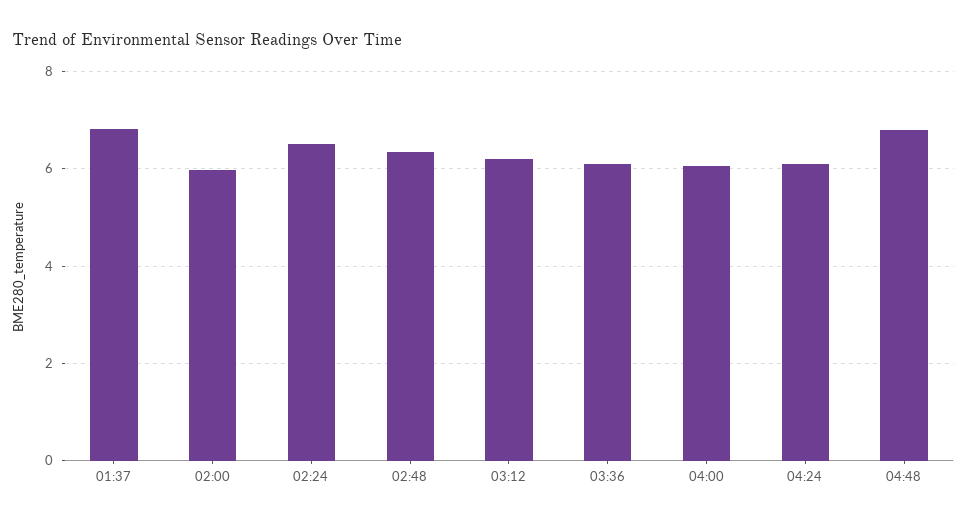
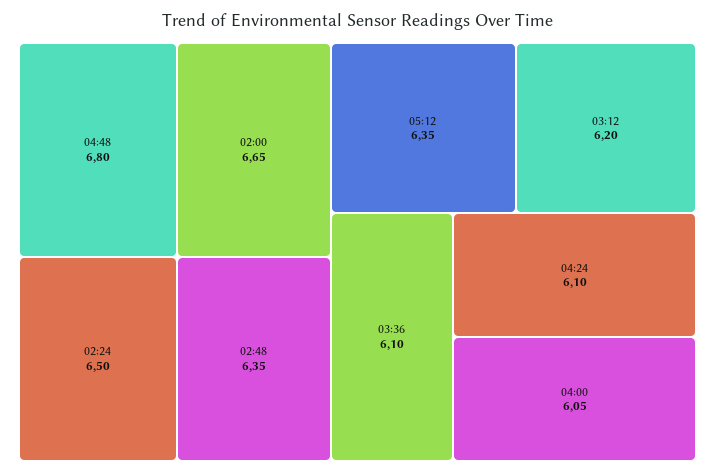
01:37: 6.8 -> none
02:00: 6 -> 6.65
05:12: none -> 6.35

